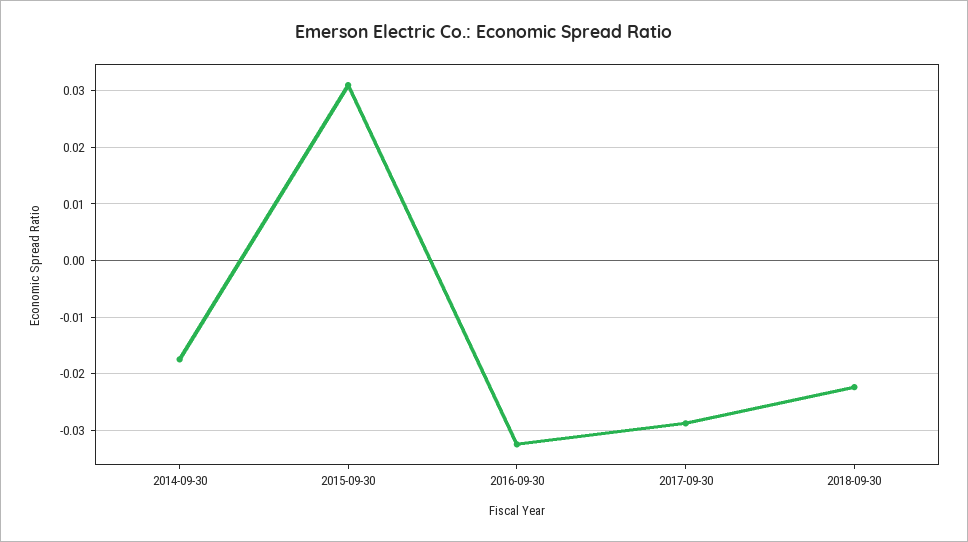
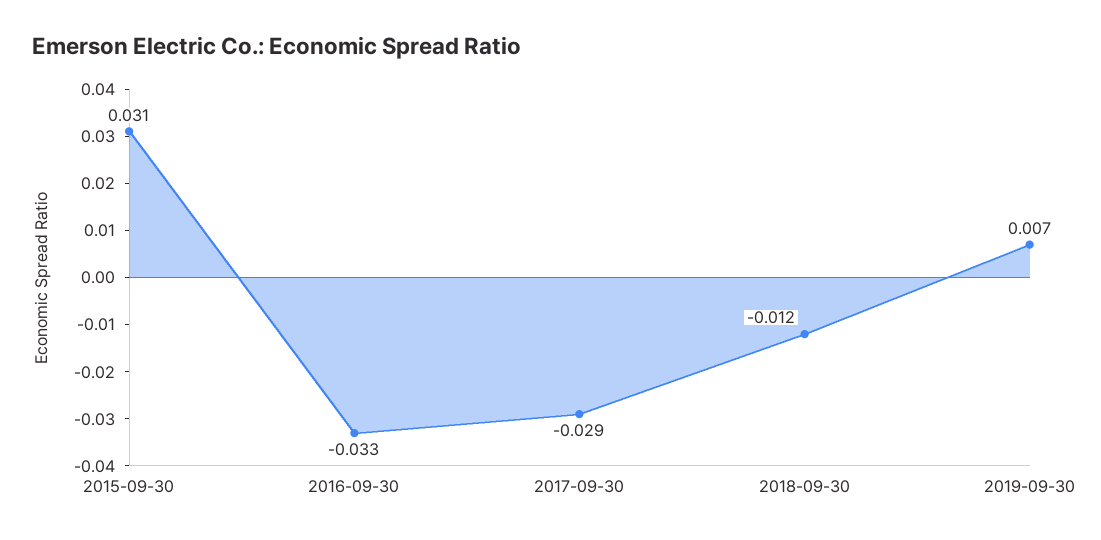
2014-09-30: -0.018 -> none
2018-09-30: -0.022 -> -0.012
2019-09-30: none -> 0.007

